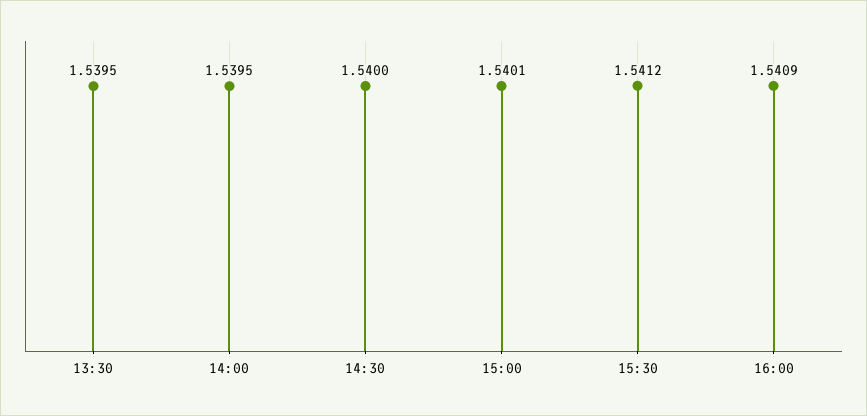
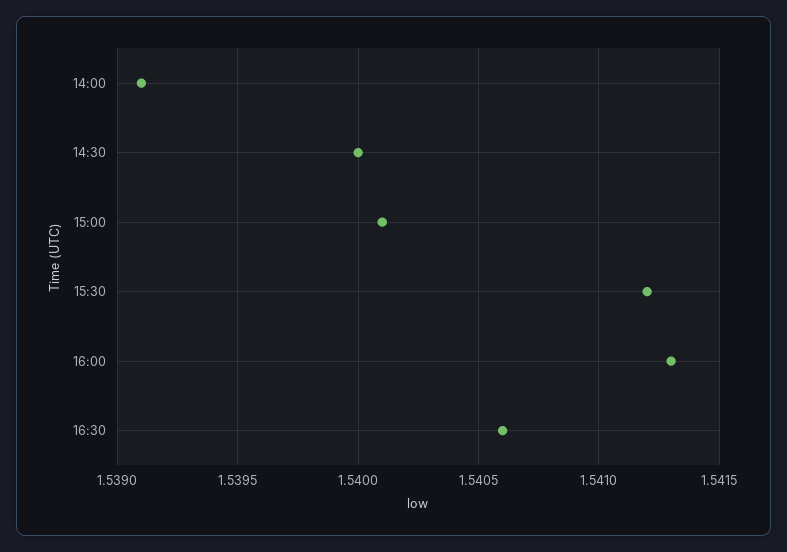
13:30: 1.5395 -> none
14:00: 1.5395 -> 1.5391
16:00: 1.5409 -> 1.5413
16:30: none -> 1.5406

